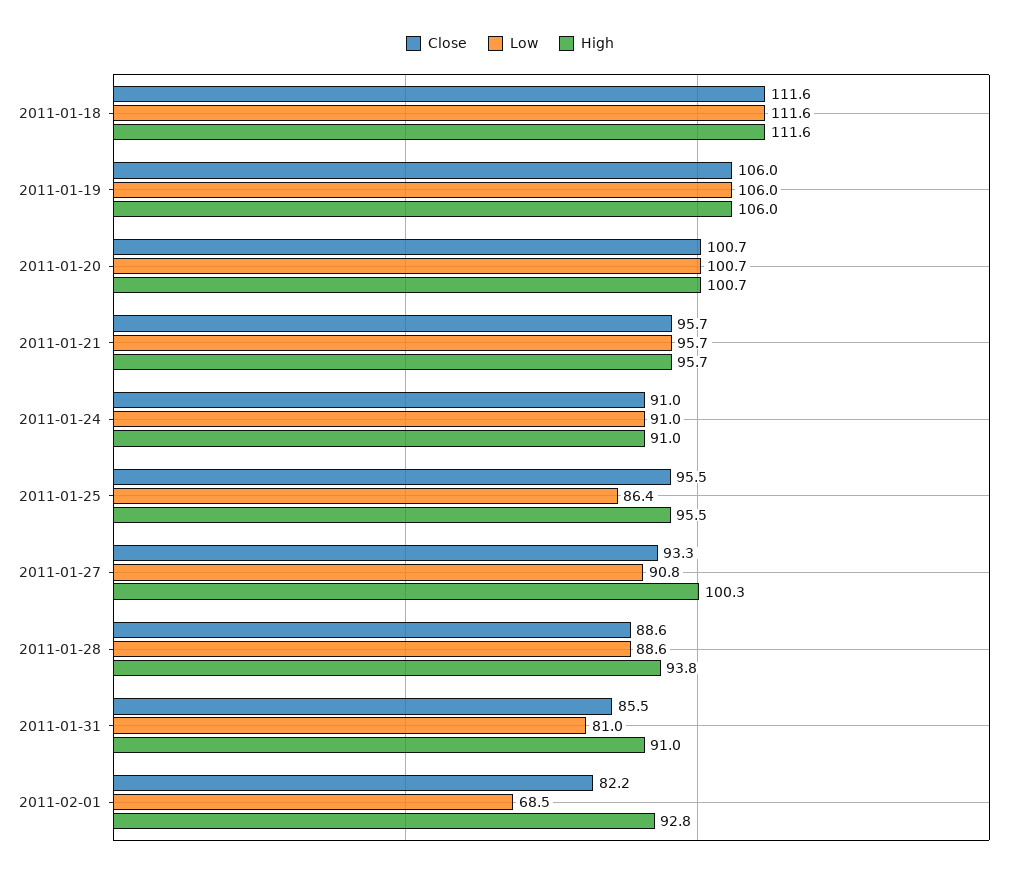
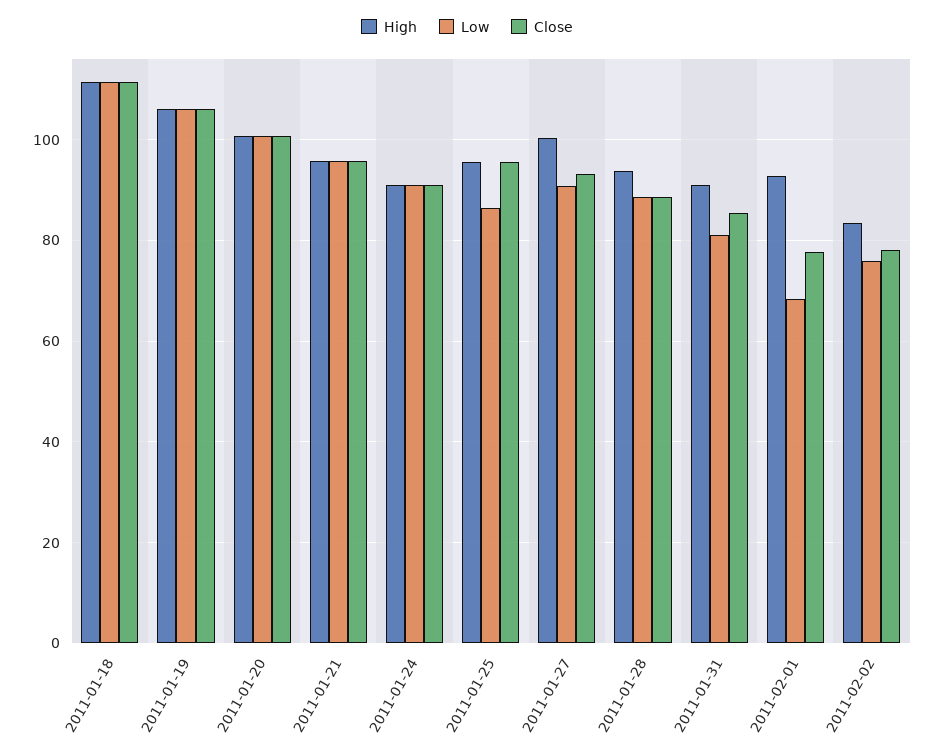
Close, 2011-02-01: 82.2 -> 78
High, 2011-02-02: none -> 84
Low, 2011-02-02: none -> 76
Close, 2011-02-02: none -> 78

